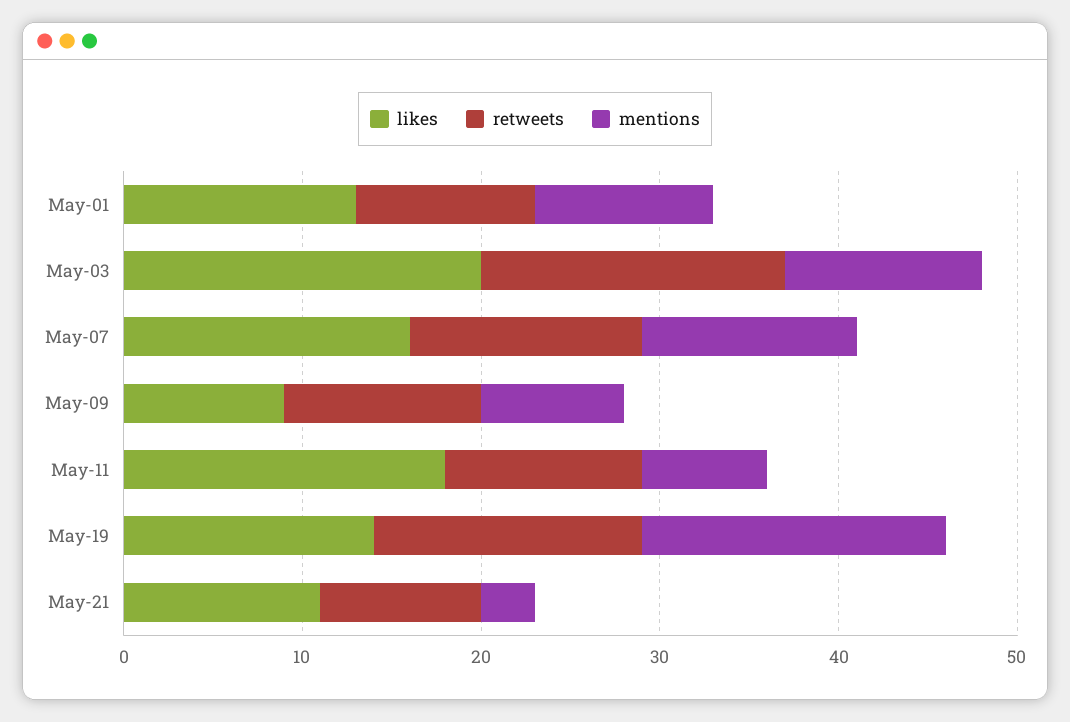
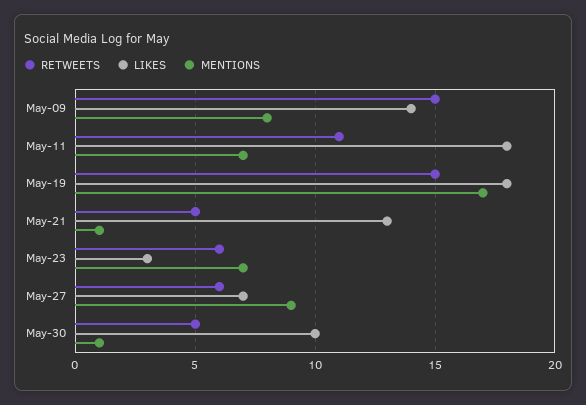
likes, May-01: 13 -> none
retweets, May-01: 10 -> none
mentions, May-01: 10 -> none
likes, May-03: 20 -> none
retweets, May-03: 17 -> none
mentions, May-03: 11 -> none
likes, May-07: 16 -> none
retweets, May-07: 13 -> none
mentions, May-07: 12 -> none
likes, May-09: 9 -> 14
retweets, May-09: 11 -> 15
likes, May-19: 14 -> 18
likes, May-21: 11 -> 13
retweets, May-21: 9 -> 5
mentions, May-21: 3 -> 1
retweets, May-23: none -> 6
likes, May-23: none -> 3
mentions, May-23: none -> 7
retweets, May-27: none -> 6
likes, May-27: none -> 7
mentions, May-27: none -> 9
retweets, May-30: none -> 5
likes, May-30: none -> 10
mentions, May-30: none -> 1

